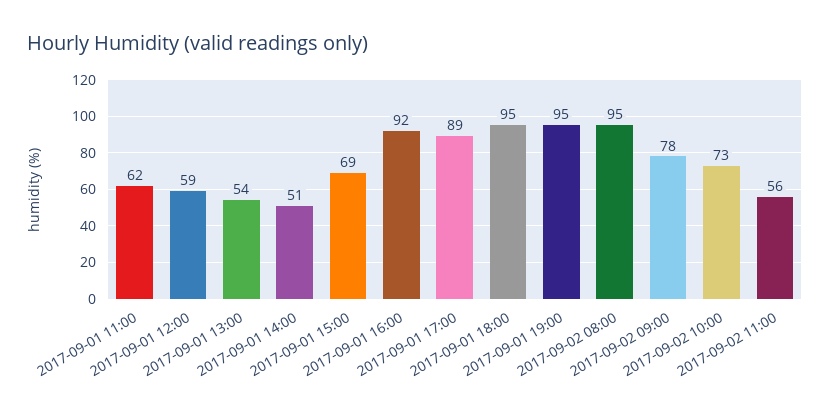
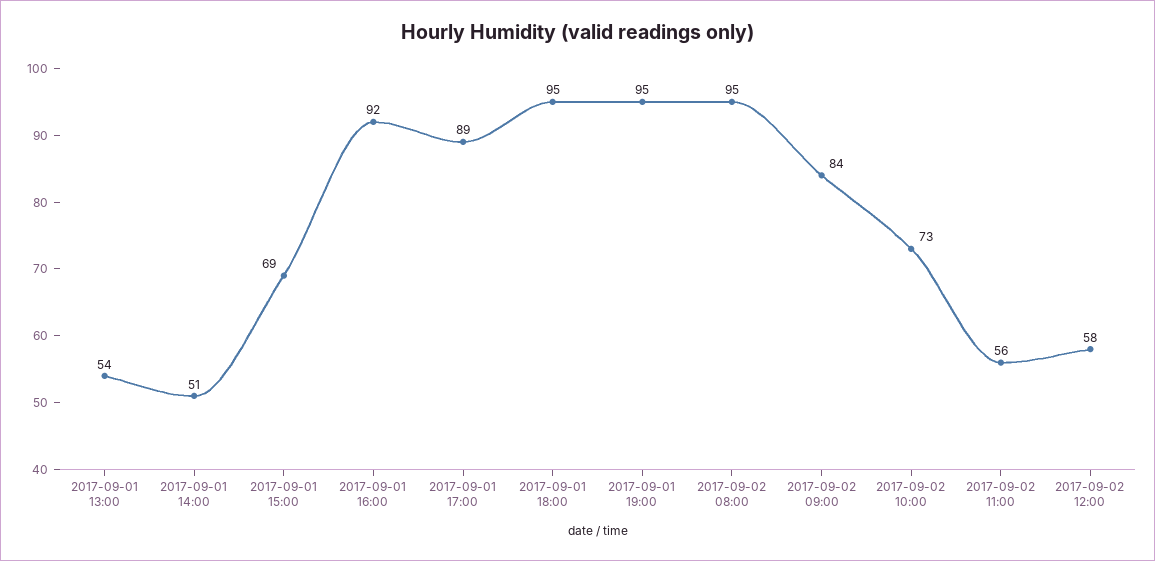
2017-09-01 11:00: 62 -> none
2017-09-01 12:00: 59 -> none
2017-09-02 09:00: 78 -> 84
2017-09-02 12:00: none -> 58

